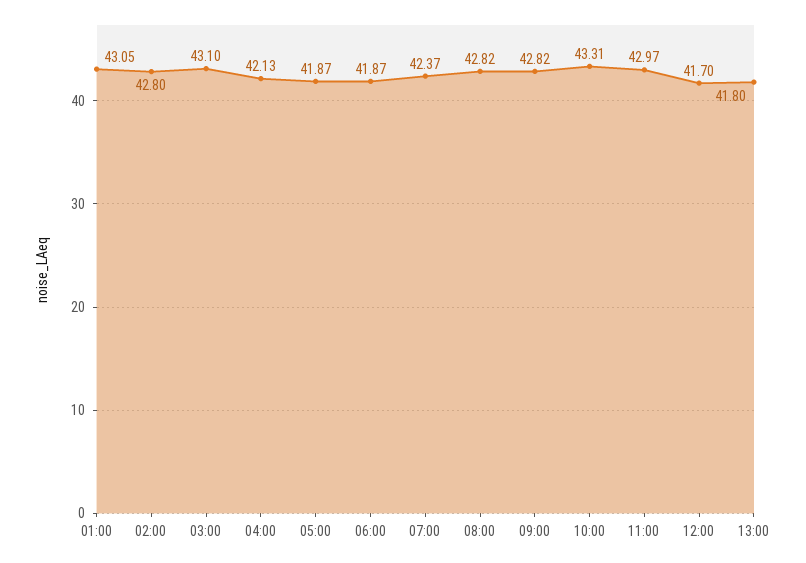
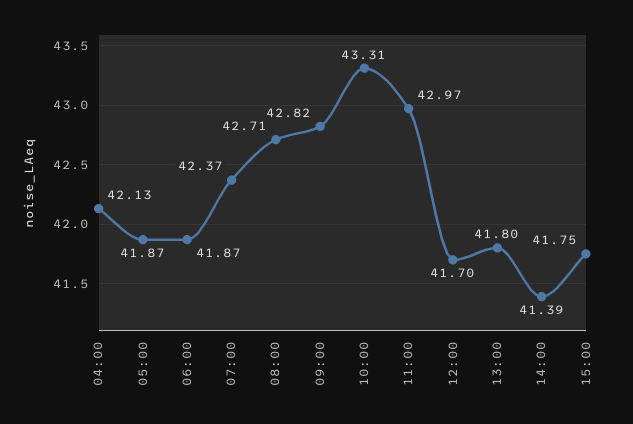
01:00: 43.05 -> none
02:00: 42.8 -> none
03:00: 43.1 -> none
08:00: 42.82 -> 42.71
14:00: none -> 41.39
15:00: none -> 41.75

